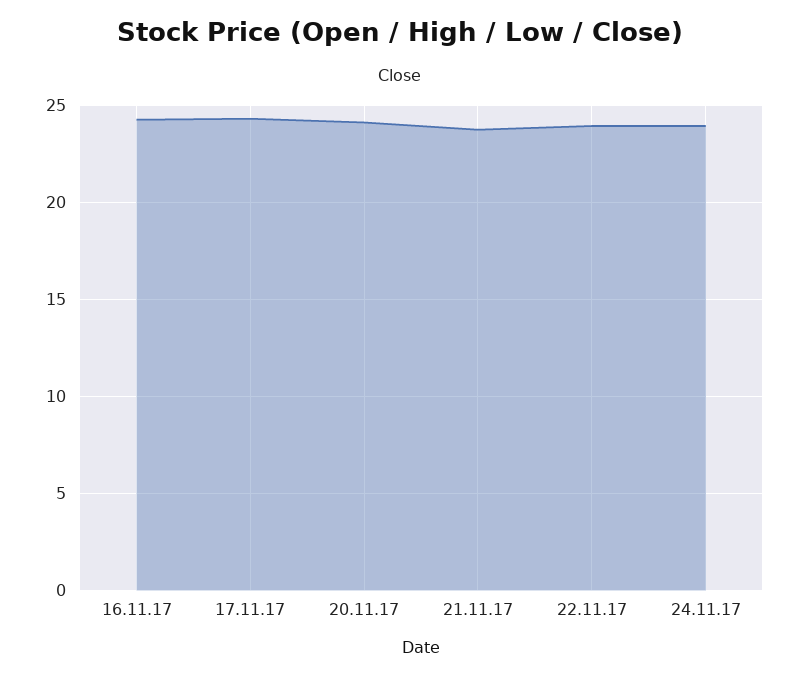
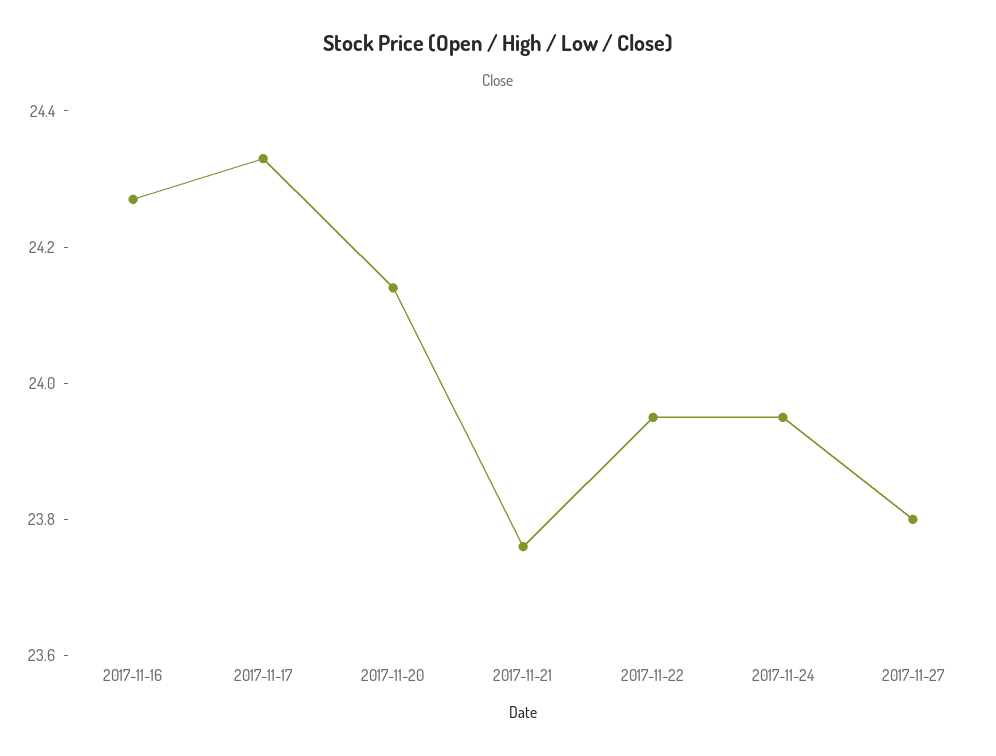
2017-11-27: none -> 23.8

